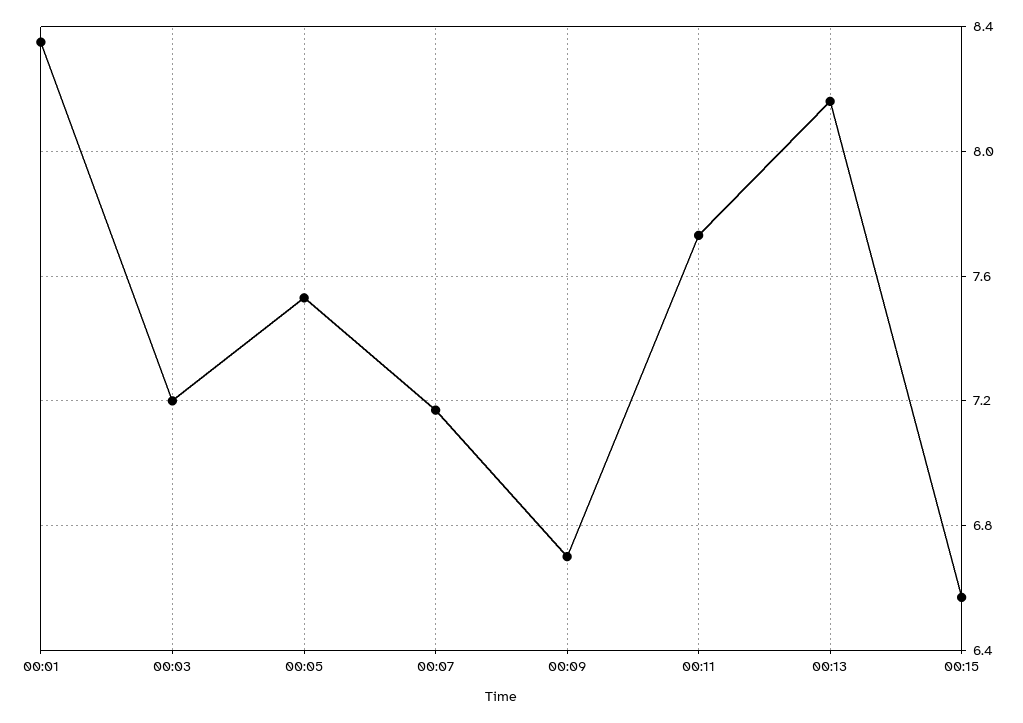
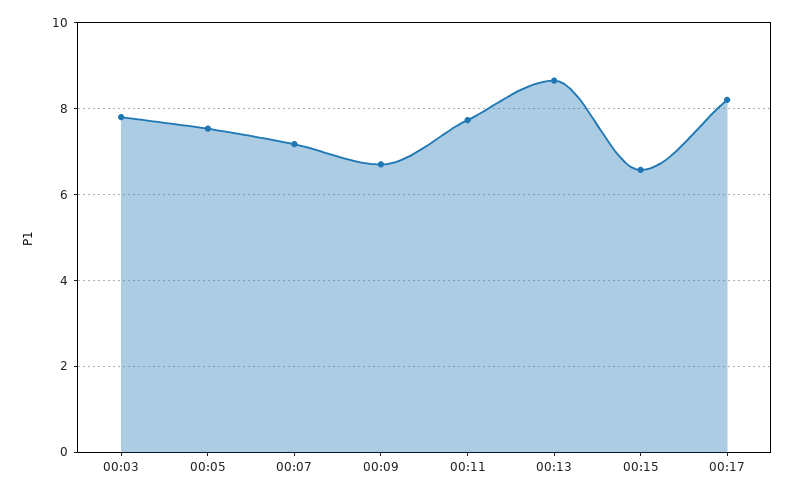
00:01: 8.35 -> none
00:03: 7.2 -> 7.8
00:13: 8.15 -> 8.6
00:17: none -> 8.2

